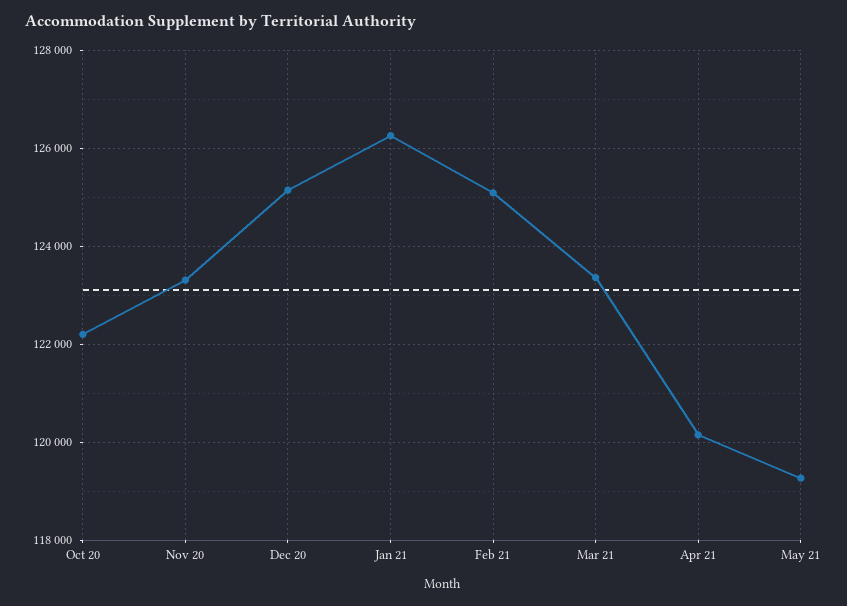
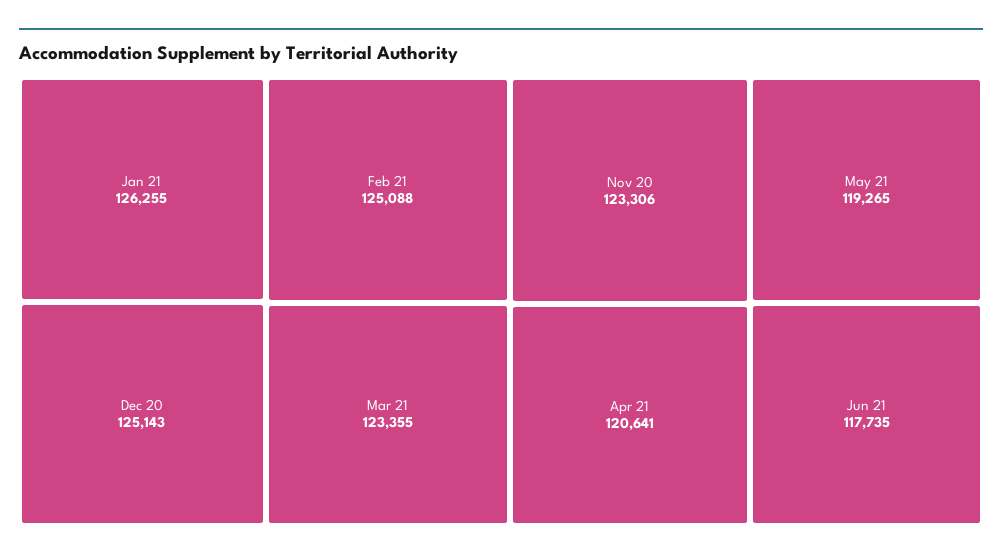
Oct 20: 122200 -> none
Apr 21: 120200 -> 120641
Jun 21: none -> 117735

